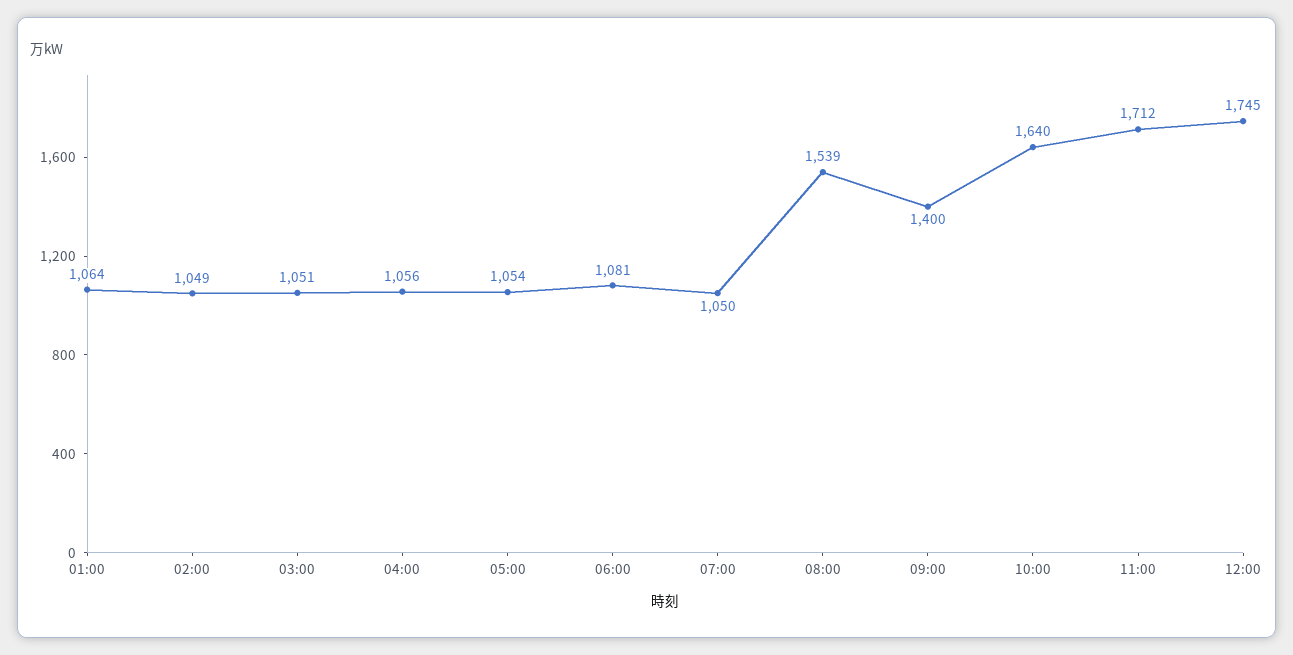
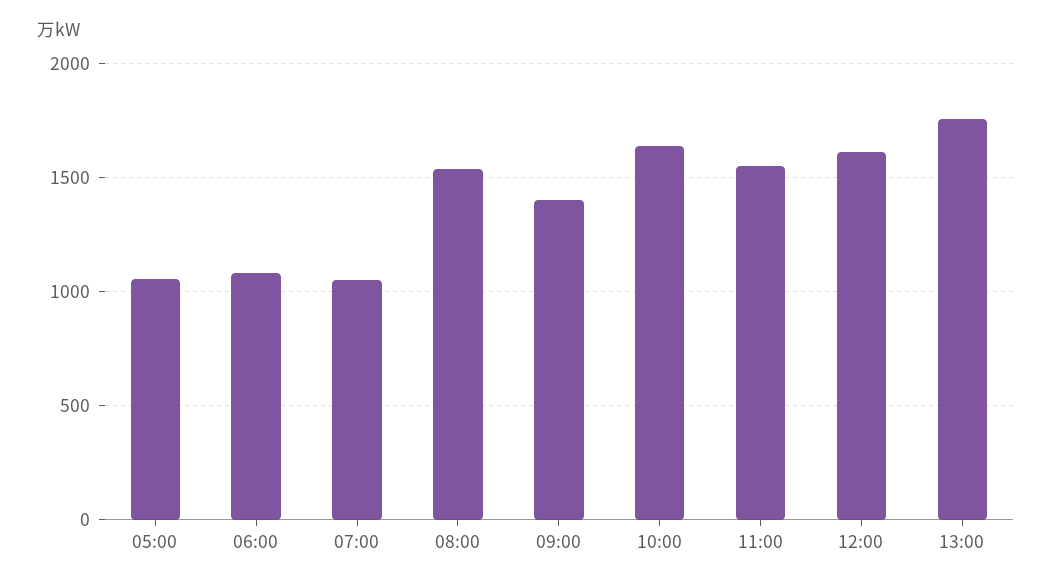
01:00: 1064 -> none
02:00: 1049 -> none
03:00: 1051 -> none
04:00: 1056 -> none
11:00: 1712 -> 1550
12:00: 1745 -> 1600
13:00: none -> 1750

